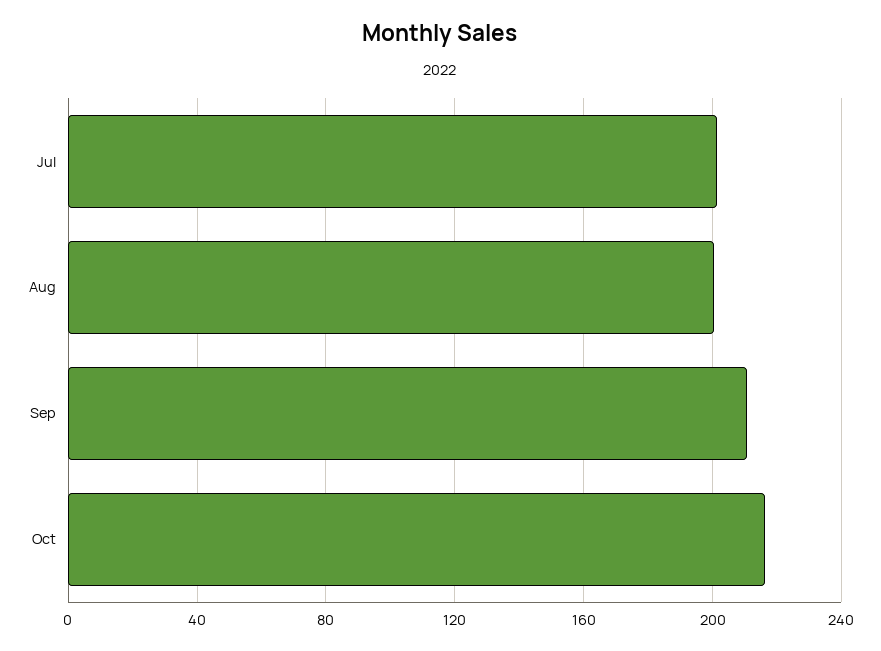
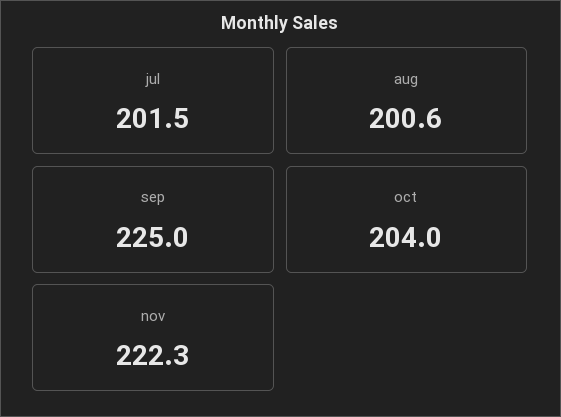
Sep: 210 -> 225
Oct: 215 -> 204
nov: none -> 222.3

